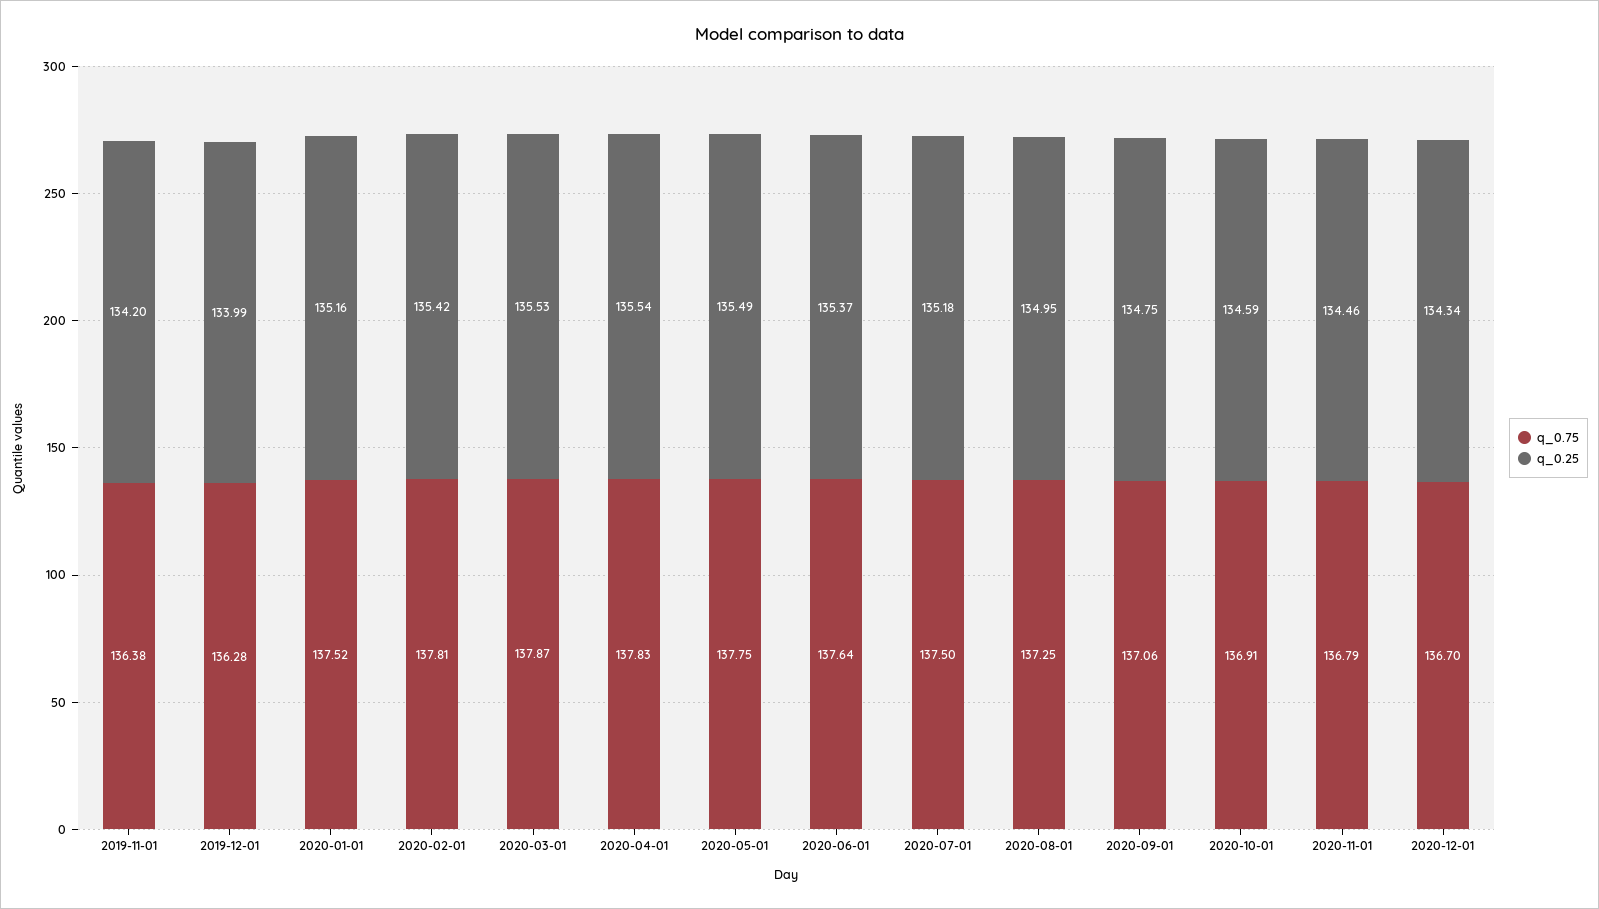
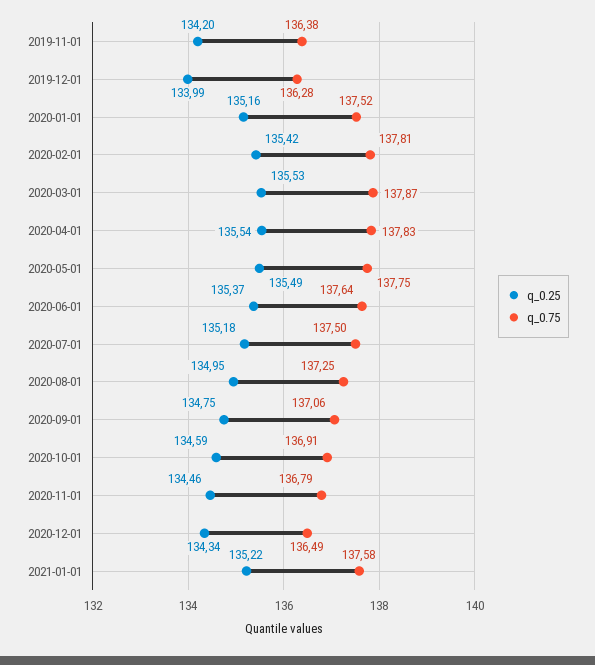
q_0.75, 2020-12-01: 136.7 -> 136.49
q_0.25, 2021-01-01: none -> 135.22
q_0.75, 2021-01-01: none -> 137.58

